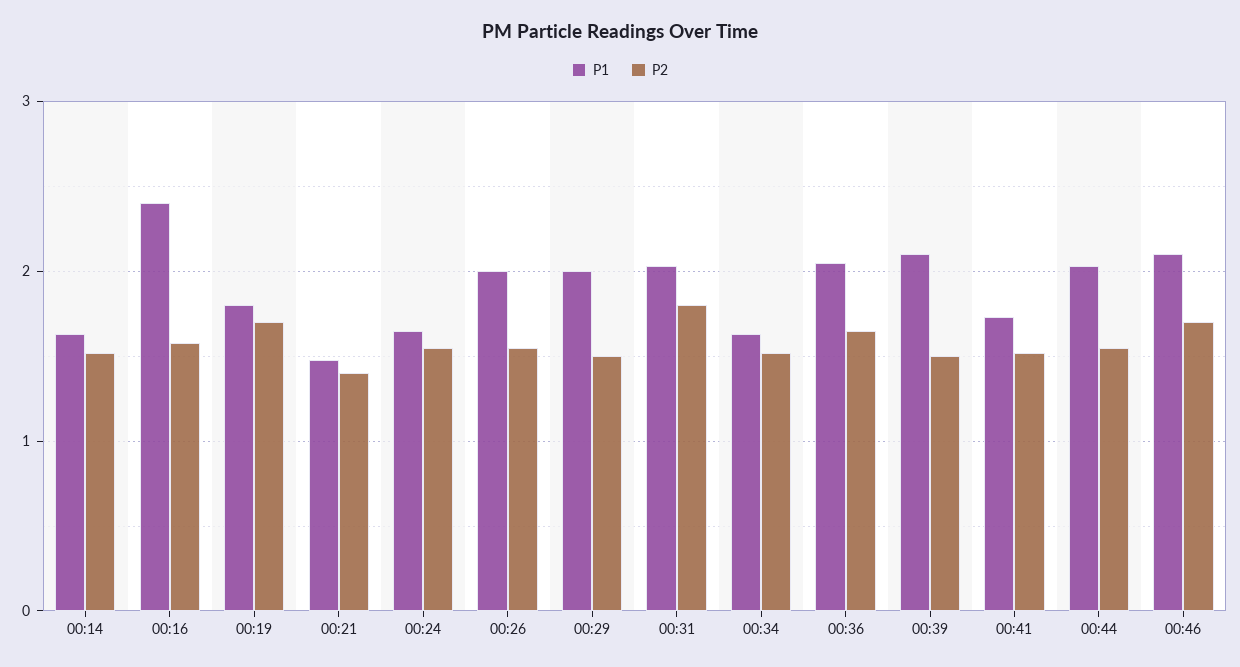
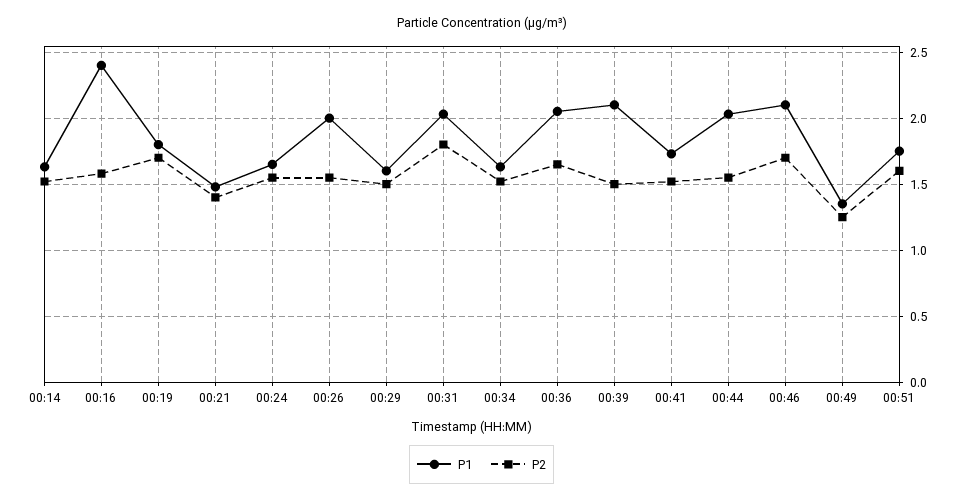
P1, 00:29: 2 -> 1.6
P1, 00:49: none -> 1.35
P2, 00:49: none -> 1.25
P1, 00:51: none -> 1.75
P2, 00:51: none -> 1.6

